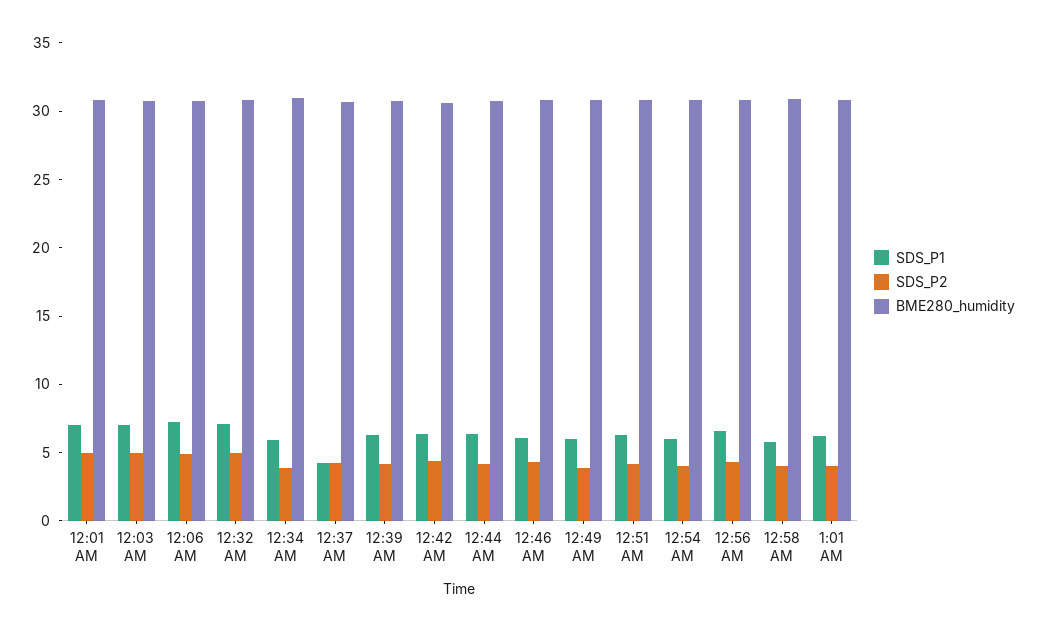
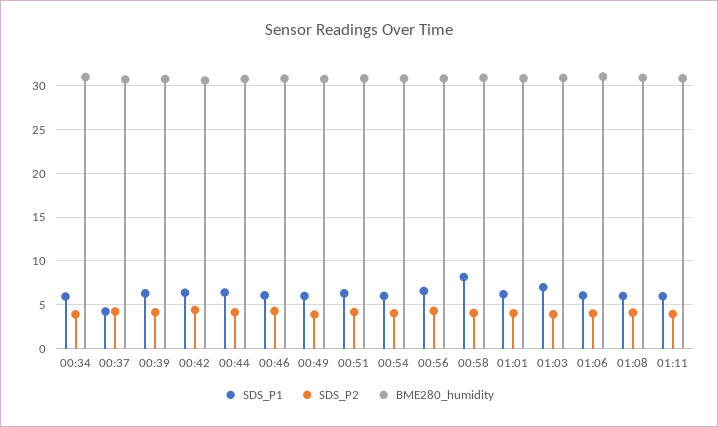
SDS_P1, 12:01 AM: 7 -> none
SDS_P2, 12:01 AM: 5 -> none
BME280_humidity, 12:01 AM: 31 -> none
SDS_P1, 12:03 AM: 7 -> none
SDS_P2, 12:03 AM: 5 -> none
BME280_humidity, 12:03 AM: 31 -> none
SDS_P1, 12:06 AM: 7 -> none
SDS_P2, 12:06 AM: 5 -> none
BME280_humidity, 12:06 AM: 31 -> none
SDS_P1, 12:32 AM: 7 -> none
SDS_P2, 12:32 AM: 5 -> none
BME280_humidity, 12:32 AM: 31 -> none
SDS_P1, 12:58 AM: 6 -> 8
SDS_P1, 01:03: none -> 7
SDS_P2, 01:03: none -> 4
BME280_humidity, 01:03: none -> 31
SDS_P1, 01:06: none -> 6
SDS_P2, 01:06: none -> 4
BME280_humidity, 01:06: none -> 31
SDS_P1, 01:08: none -> 6
SDS_P2, 01:08: none -> 4
BME280_humidity, 01:08: none -> 31
SDS_P1, 01:11: none -> 6
SDS_P2, 01:11: none -> 4
BME280_humidity, 01:11: none -> 31

